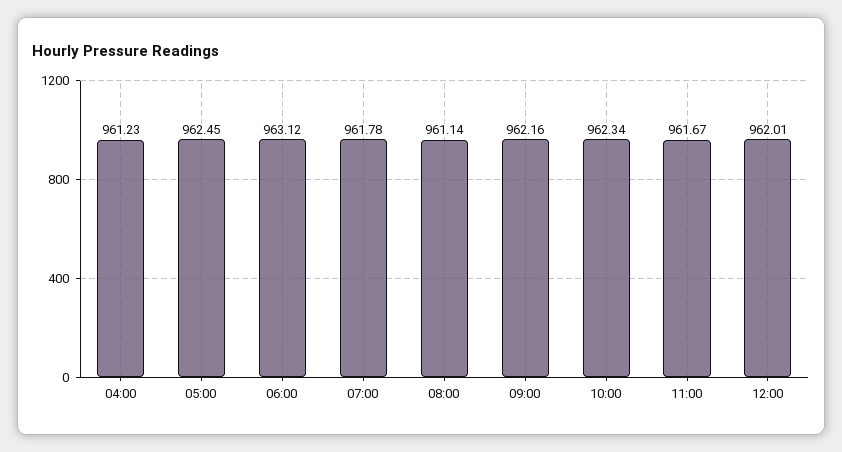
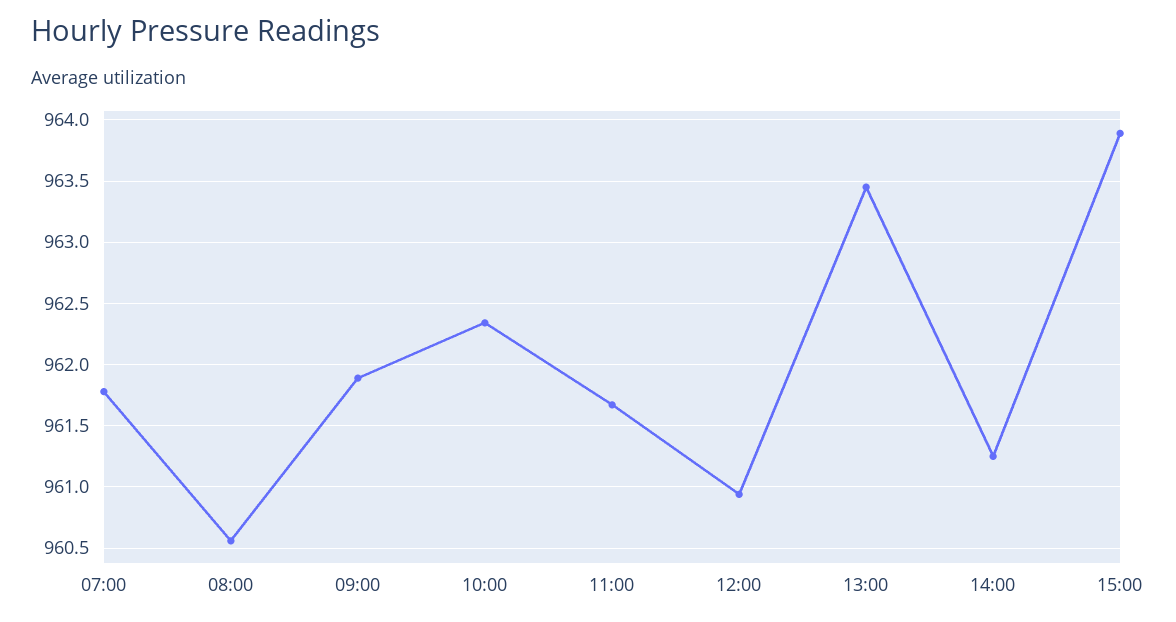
04:00: 961.23 -> none
05:00: 962.45 -> none
06:00: 963.12 -> none
08:00: 961.14 -> 960.55
09:00: 962.16 -> 961.9
12:00: 962.01 -> 960.95
13:00: none -> 963.45
14:00: none -> 961.25
15:00: none -> 963.9

